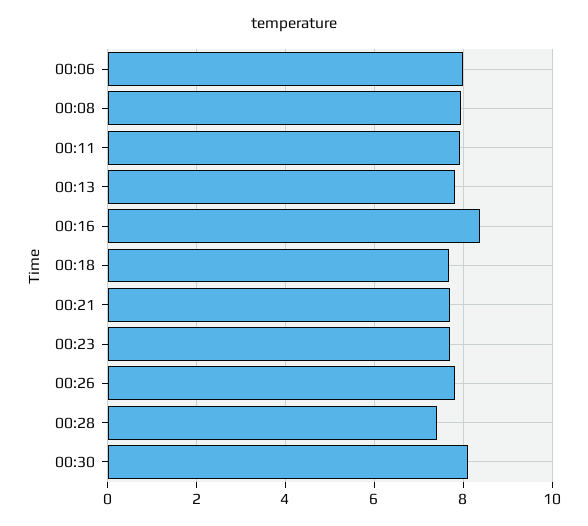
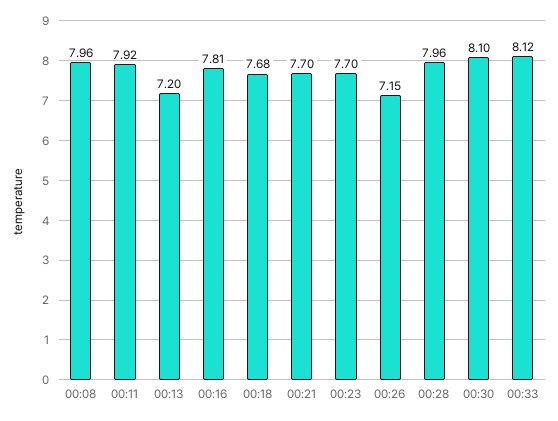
00:06: 8 -> none
00:13: 7.8 -> 7.2
00:16: 8.4 -> 7.81
00:26: 7.8 -> 7.15
00:28: 7.4 -> 7.96
00:33: none -> 8.12

